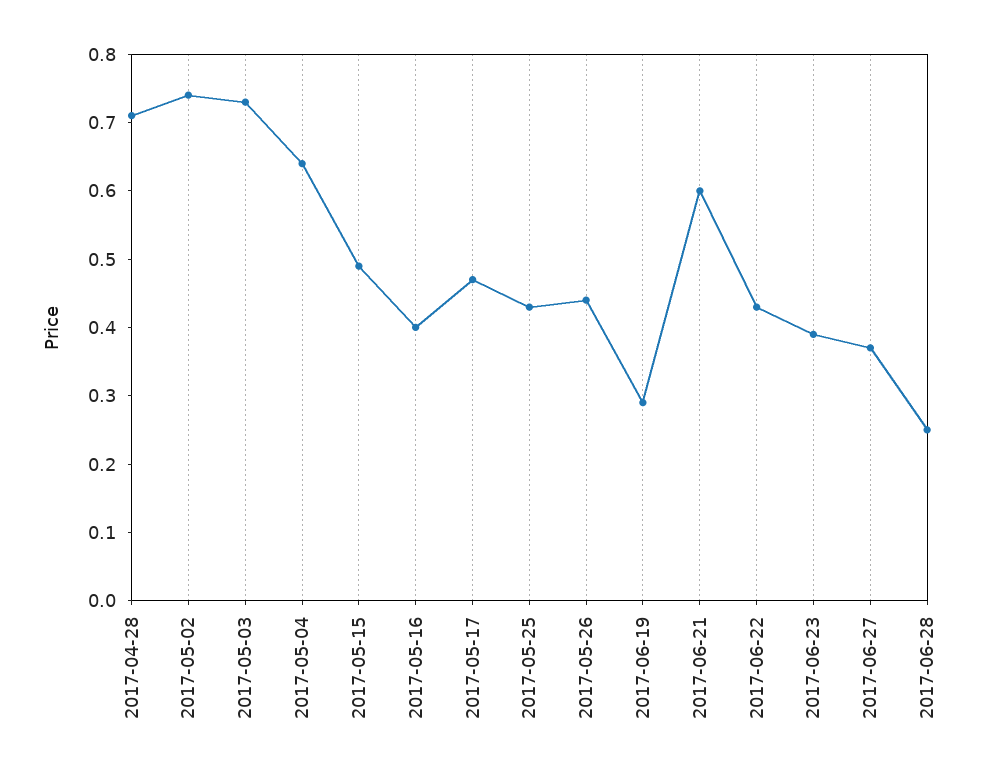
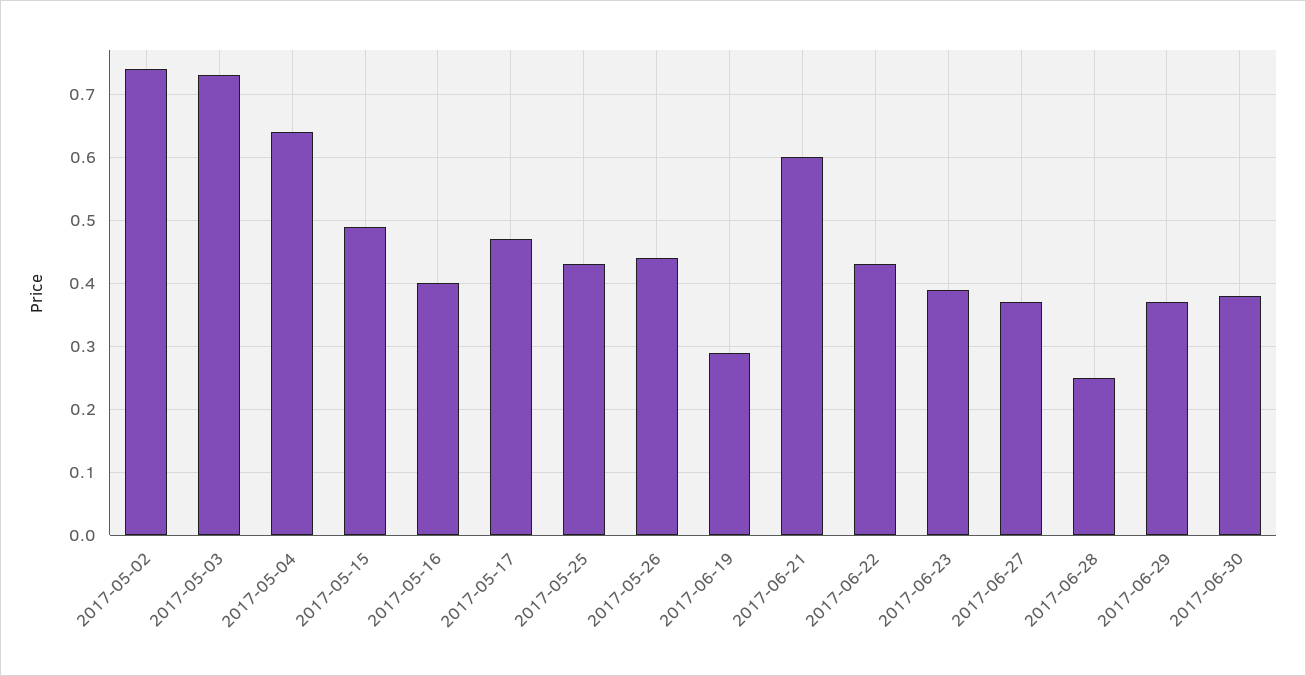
2017-04-28: 0.7 -> none
2017-06-29: none -> 0.37
2017-06-30: none -> 0.38

